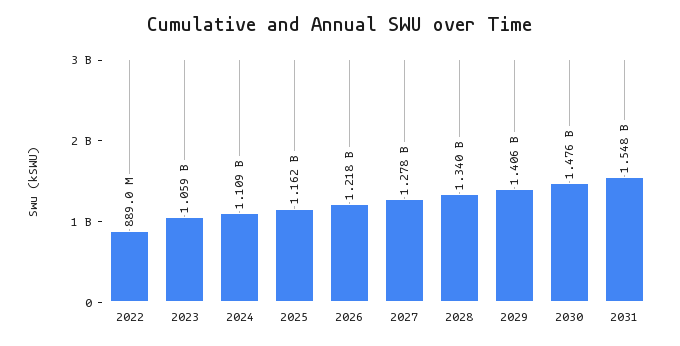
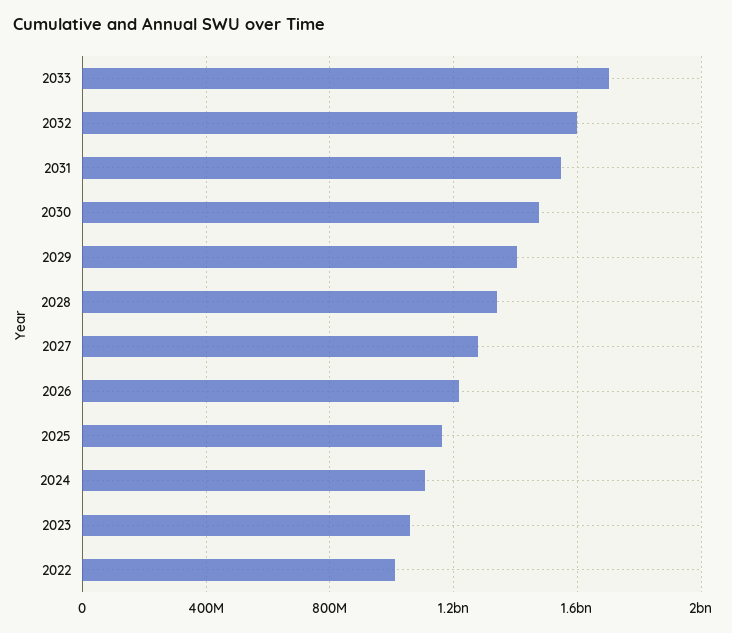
2022: 889000000 -> 1000000000
2033: none -> 1700000000
2032: none -> 1600000000

